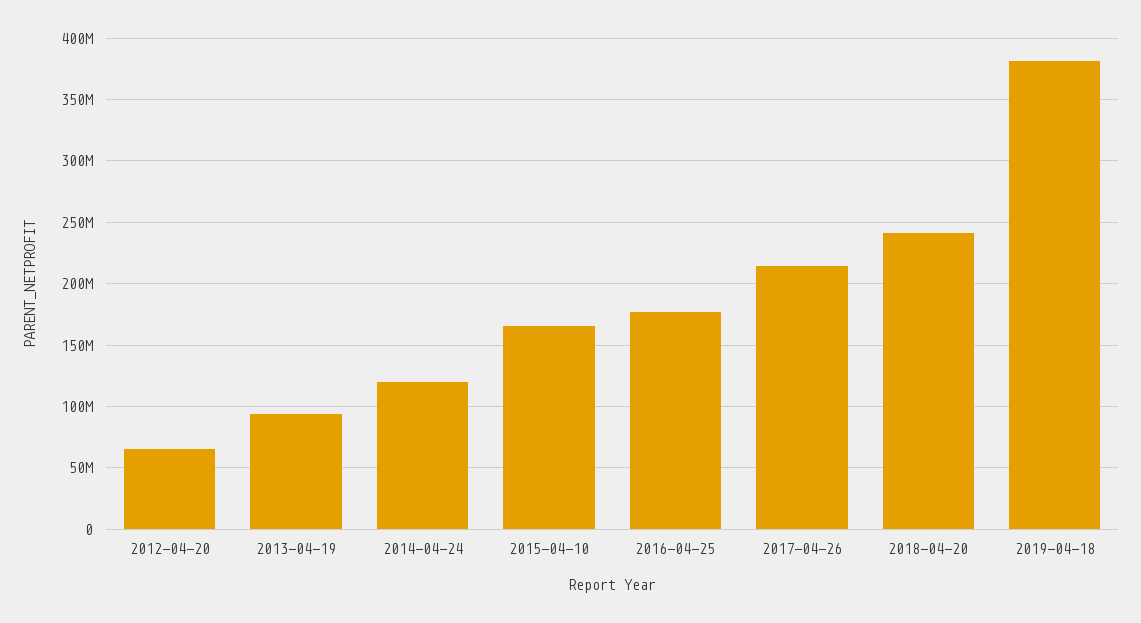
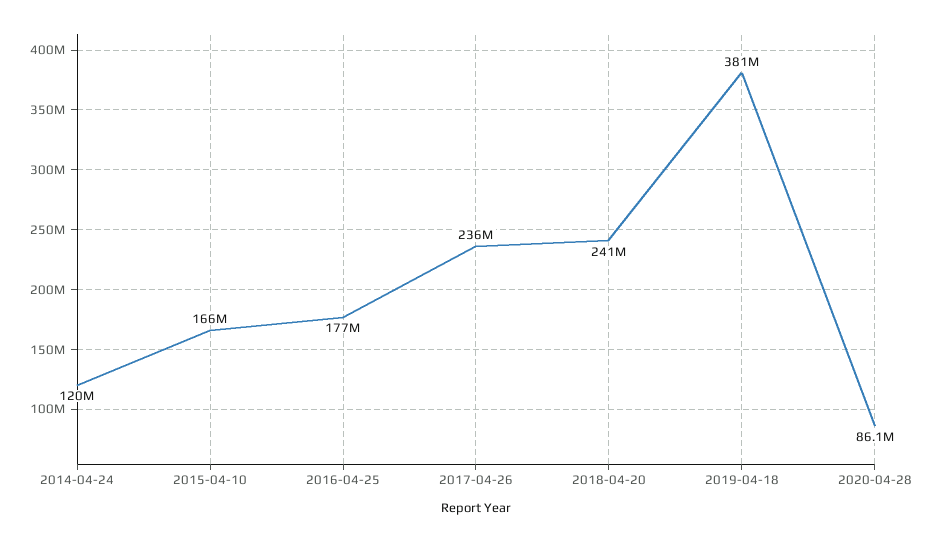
2012-04-20: 65000000 -> none
2013-04-19: 95000000 -> none
2017-04-26: 215000000 -> 236000000
2020-04-28: none -> 86100000

